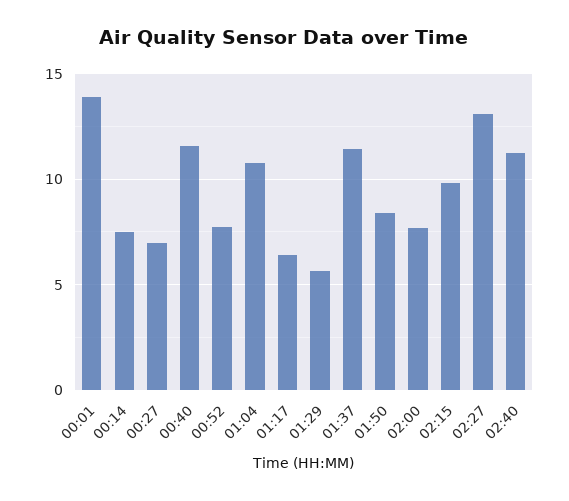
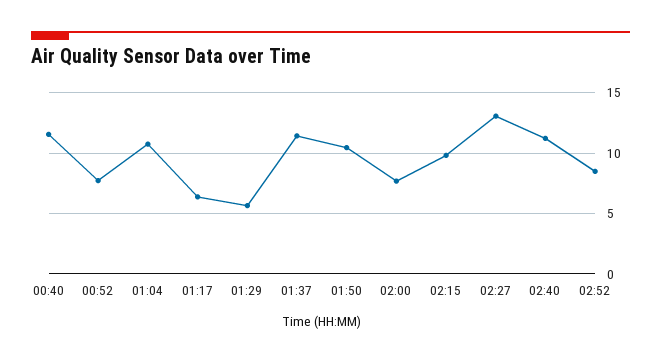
00:01: 14 -> none
00:14: 7.5 -> none
00:27: 7 -> none
01:50: 8.5 -> 10.5
02:52: none -> 8.5

